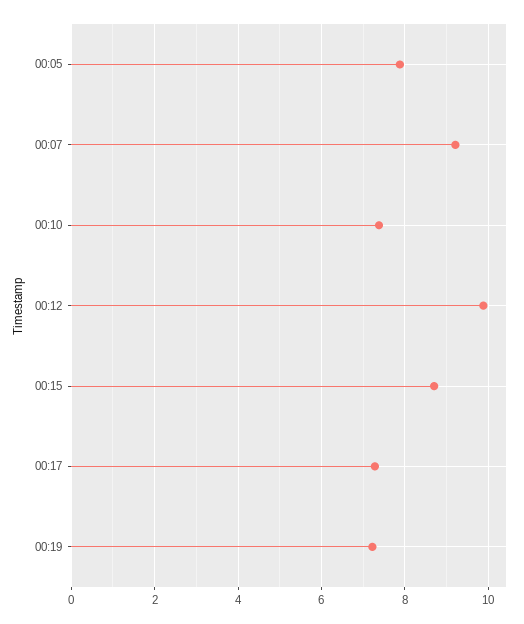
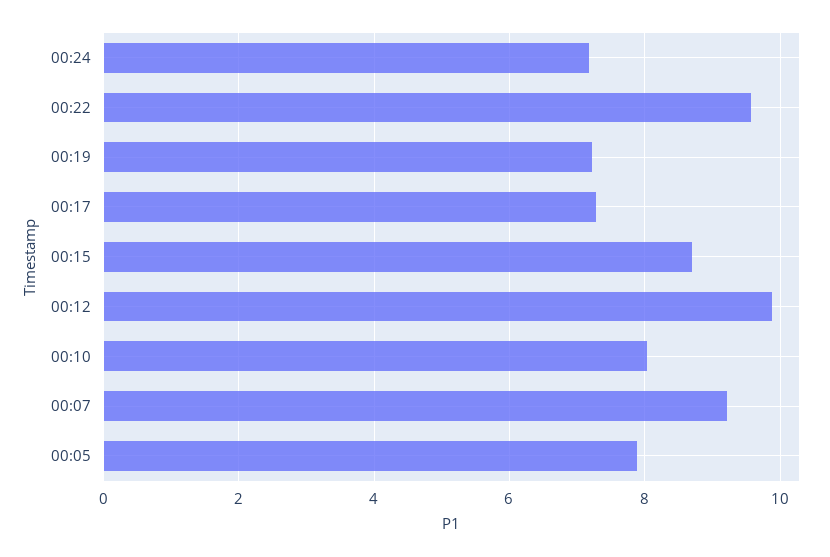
00:10: 7.4 -> 8
00:24: none -> 7.2
00:22: none -> 9.6

